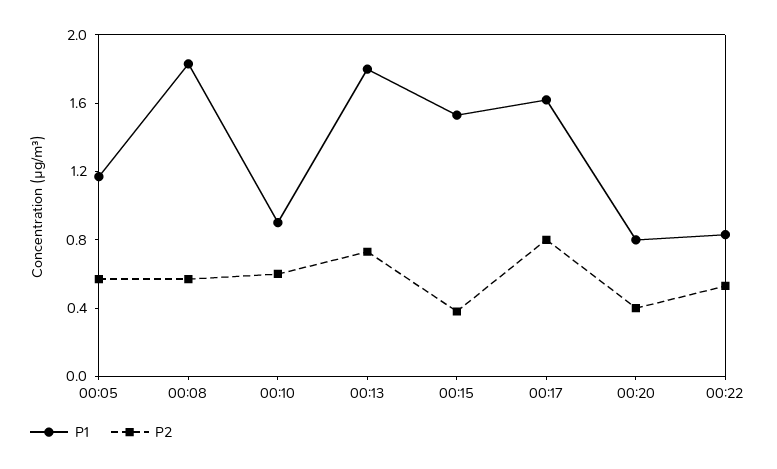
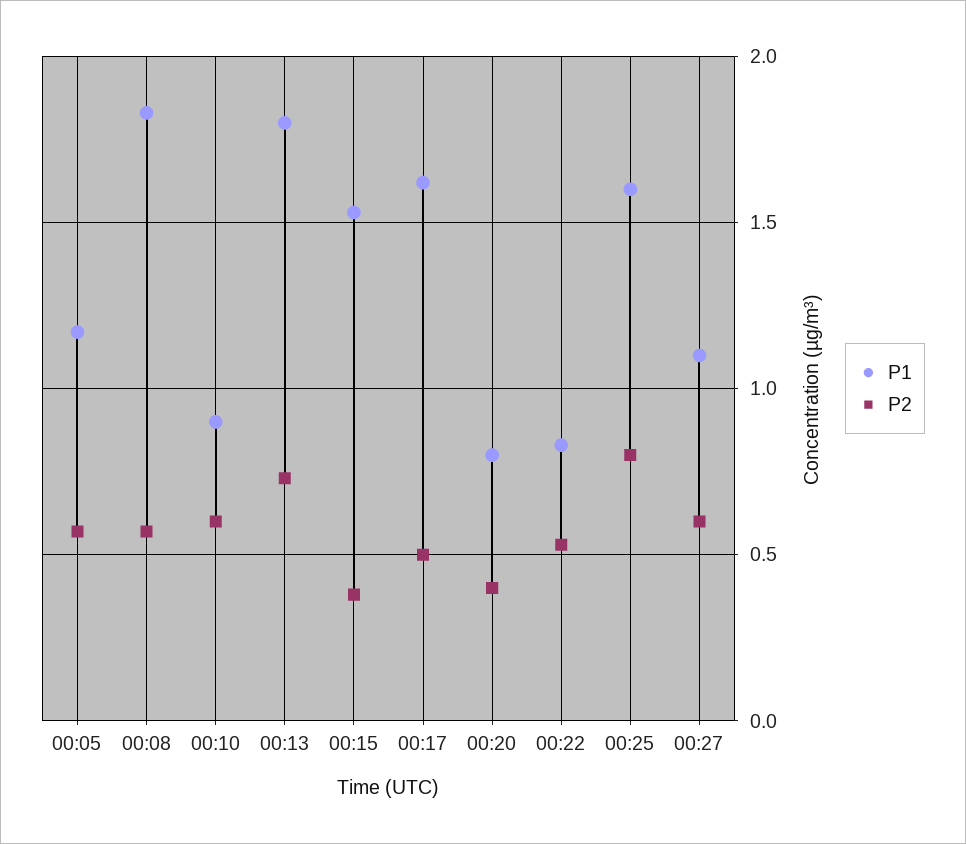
P2, 00:17: 0.8 -> 0.5
P1, 00:25: none -> 1.6
P2, 00:25: none -> 0.8
P1, 00:27: none -> 1.1
P2, 00:27: none -> 0.6

